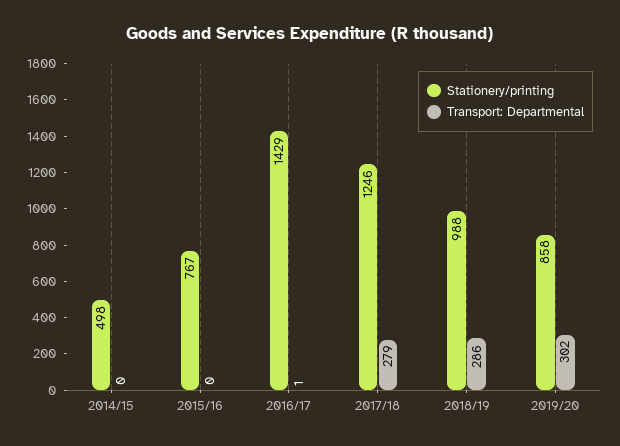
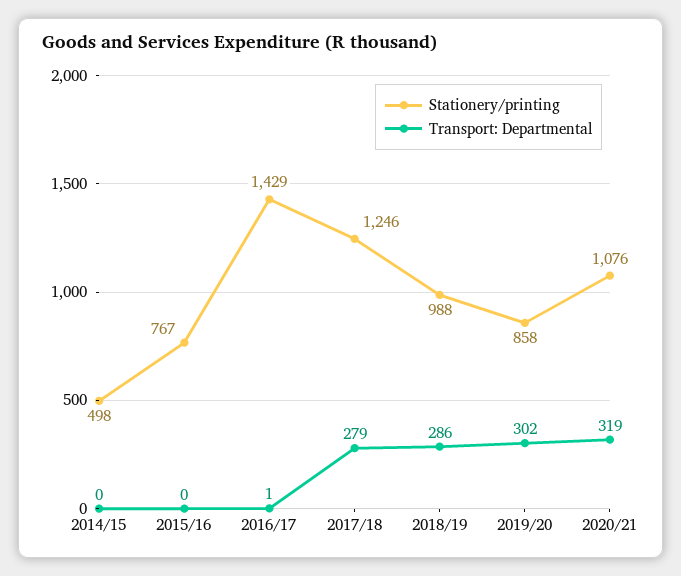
Stationery/printing, 2020/21: none -> 1076
Transport: Departmental, 2020/21: none -> 319

